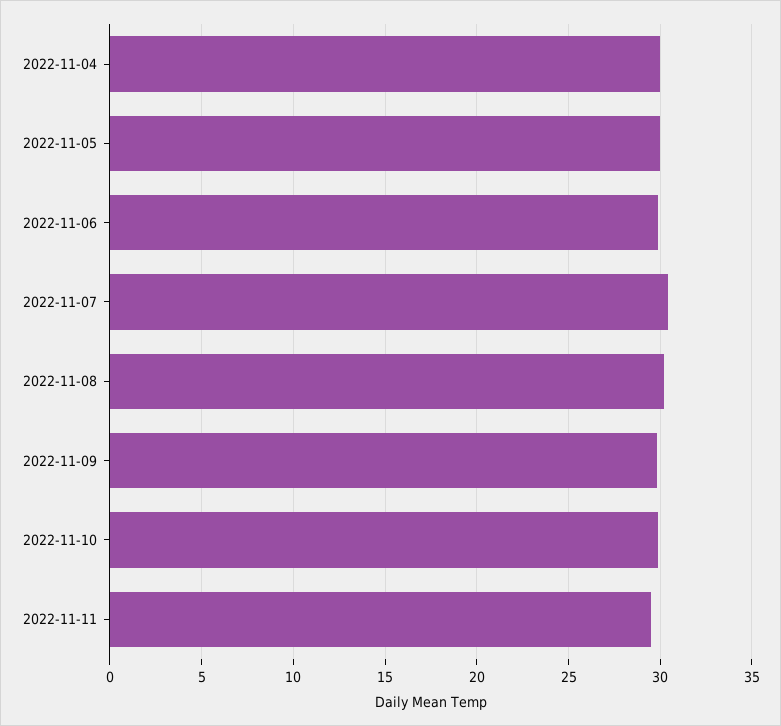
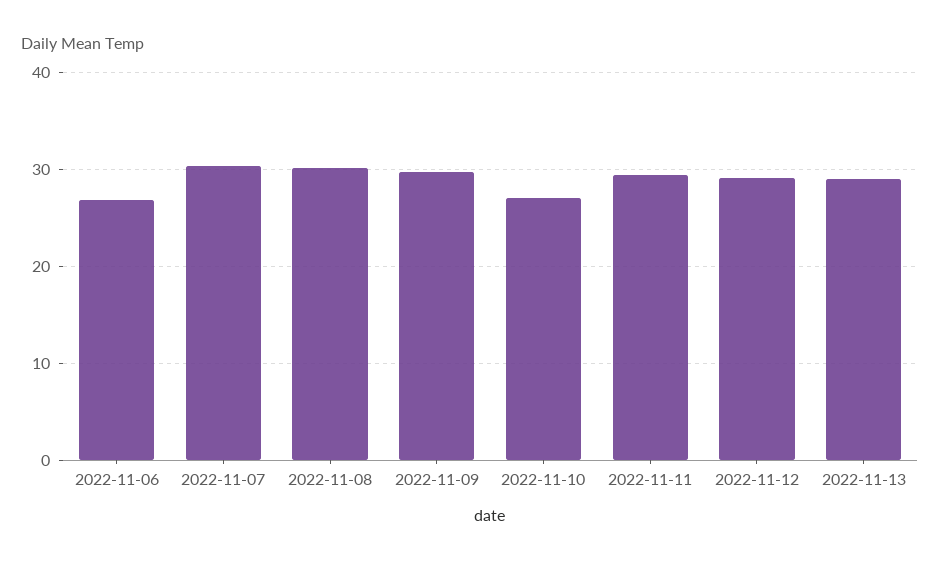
2022-11-04: 30 -> none
2022-11-05: 30 -> none
2022-11-06: 30 -> 27
2022-11-10: 30 -> 27
2022-11-12: none -> 29
2022-11-13: none -> 29

